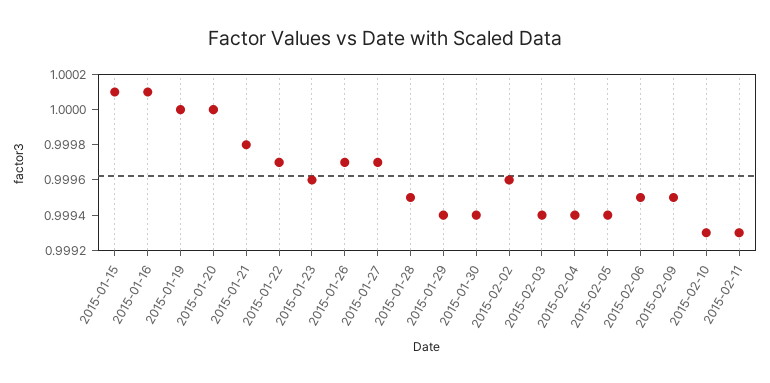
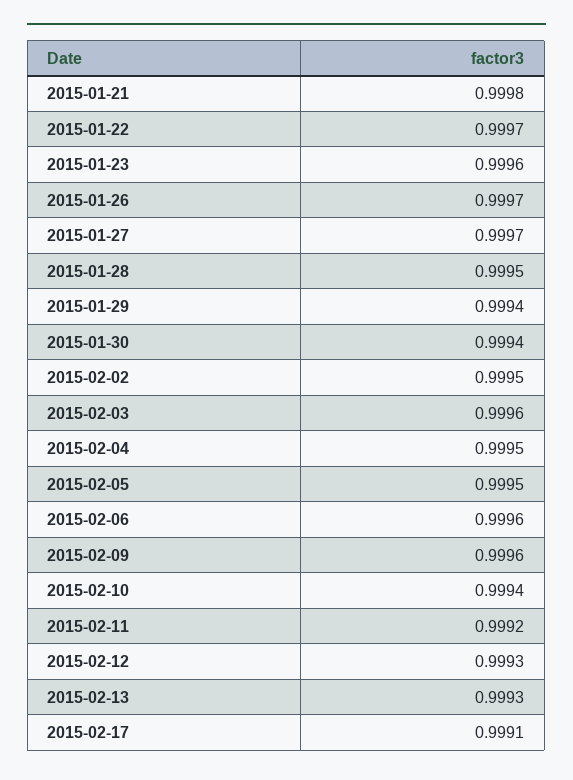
2015-01-15: 1.0001 -> none
2015-01-16: 1.0001 -> none
2015-01-19: 1 -> none
2015-01-20: 1 -> none
2015-02-02: 0.9996 -> 0.9995
2015-02-03: 0.9994 -> 0.9996
2015-02-04: 0.9994 -> 0.9995
2015-02-05: 0.9994 -> 0.9995
2015-02-06: 0.9995 -> 0.9996
2015-02-09: 0.9995 -> 0.9996
2015-02-10: 0.9993 -> 0.9994
2015-02-11: 0.9993 -> 0.9992
2015-02-12: none -> 0.9993
2015-02-13: none -> 0.9993
2015-02-17: none -> 0.9991

